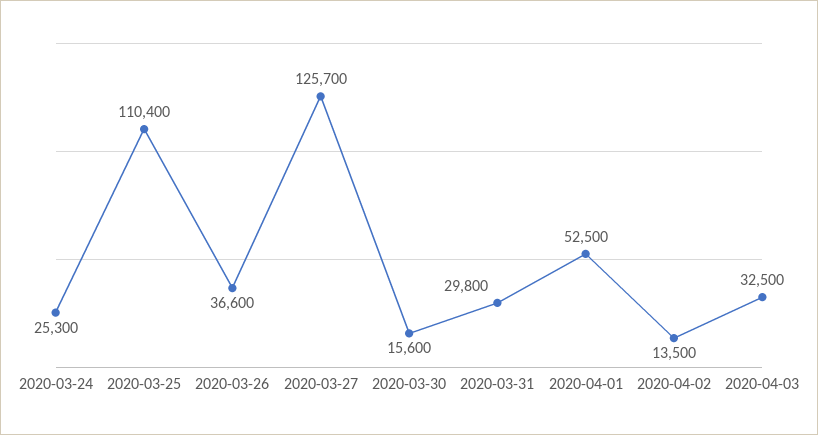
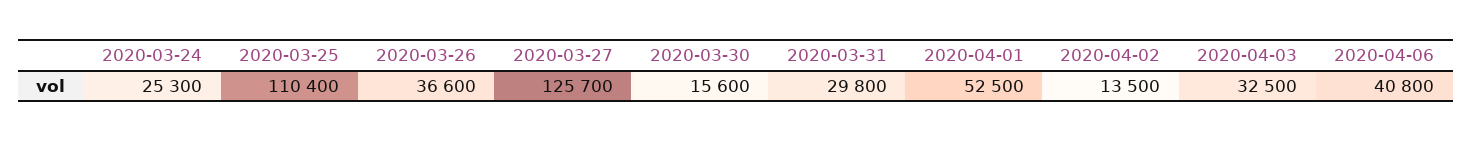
2020-04-06: none -> 40800

